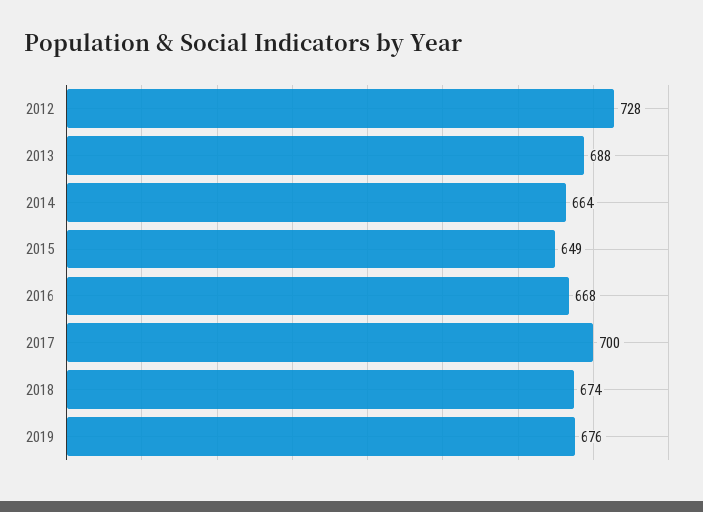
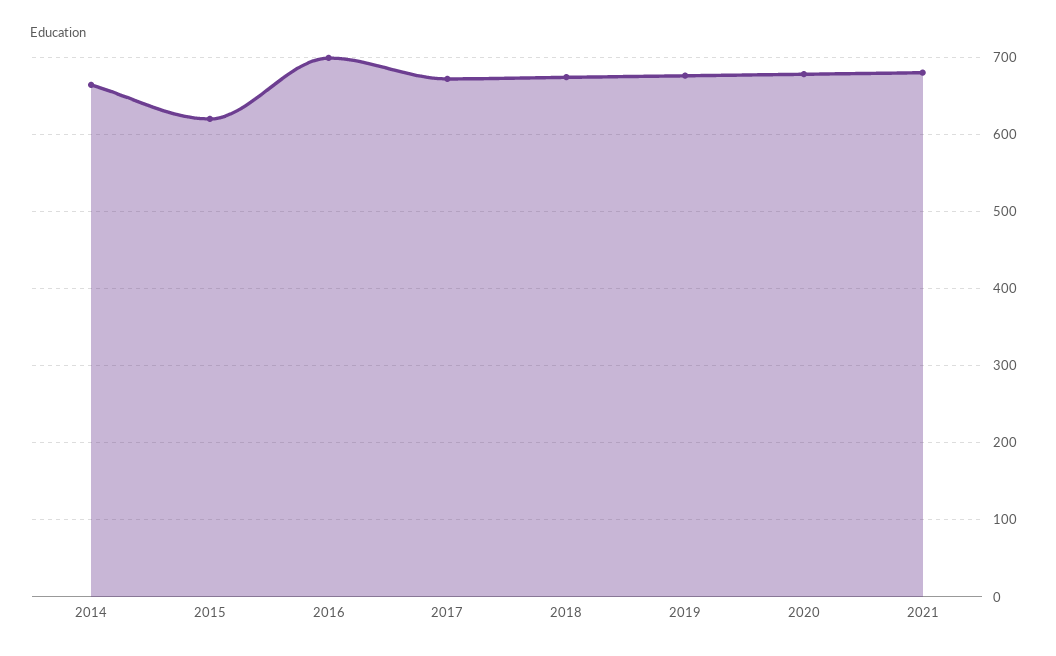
2012: 728 -> none
2013: 688 -> none
2015: 649 -> 620
2016: 668 -> 700
2017: 700 -> 670
2020: none -> 680
2021: none -> 680

